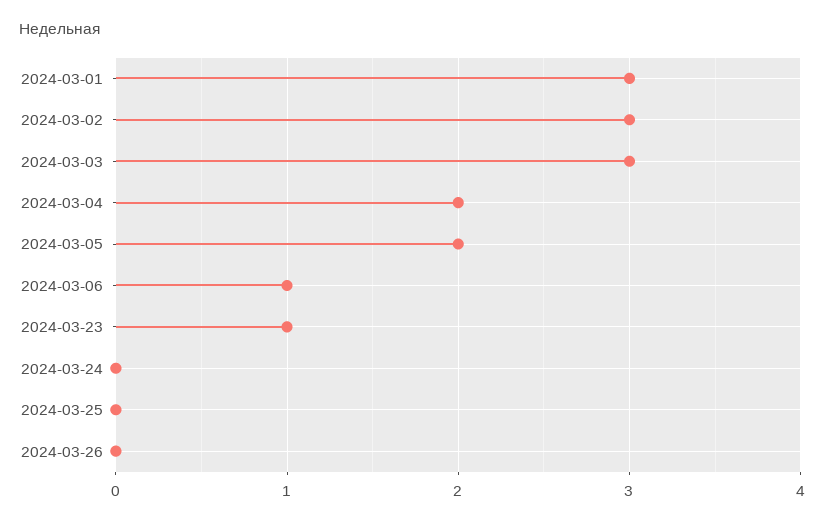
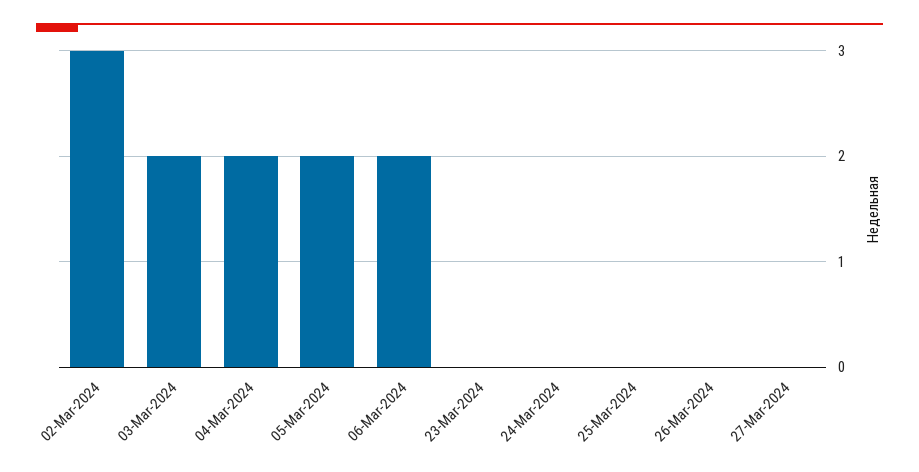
2024-03-01: 3 -> none
2024-03-03: 3 -> 2
2024-03-06: 1 -> 2
2024-03-23: 1 -> 0
27-Mar-2024: none -> 0

